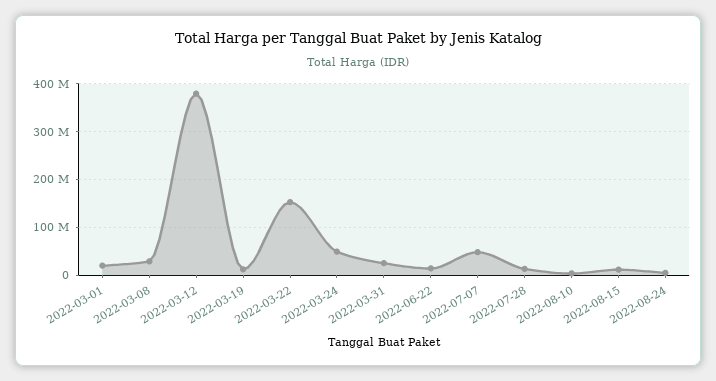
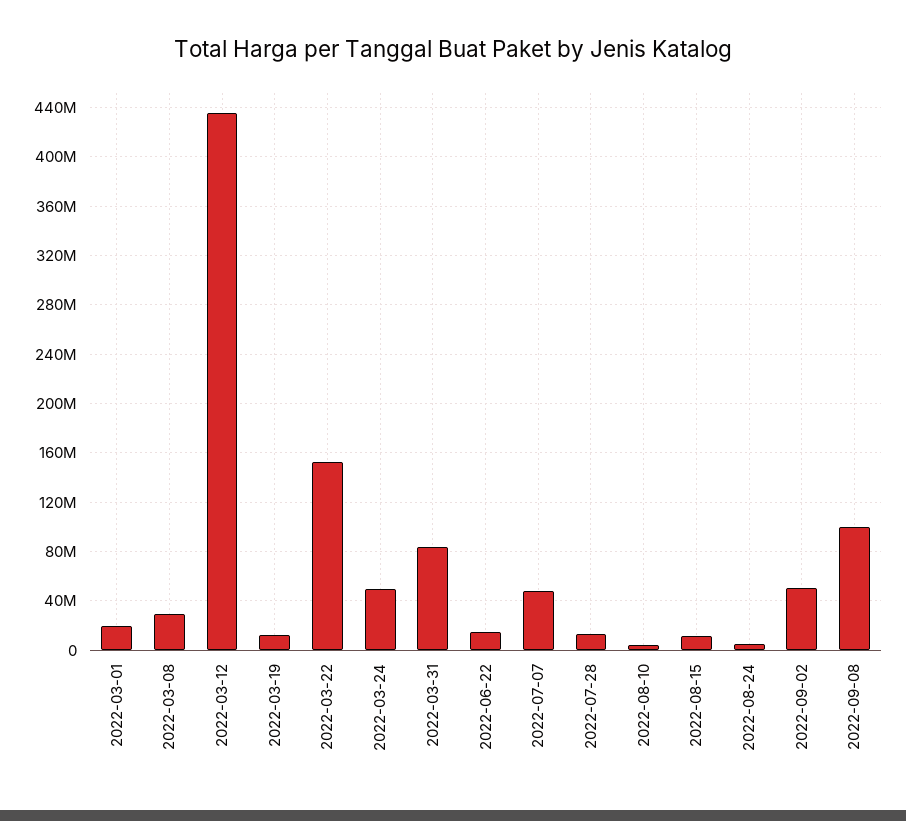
2022-03-12: 380000000 -> 435000000
2022-03-31: 20000000 -> 85000000
2022-09-02: none -> 50000000
2022-09-08: none -> 100000000

